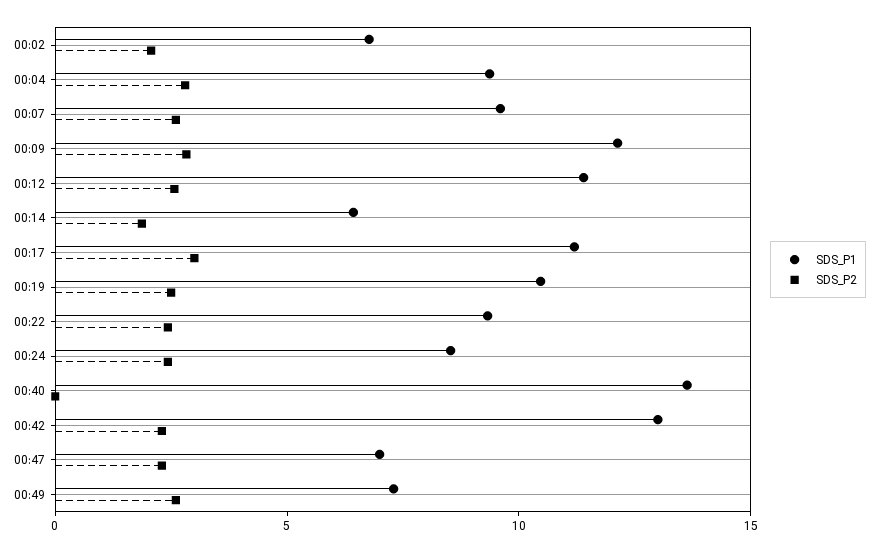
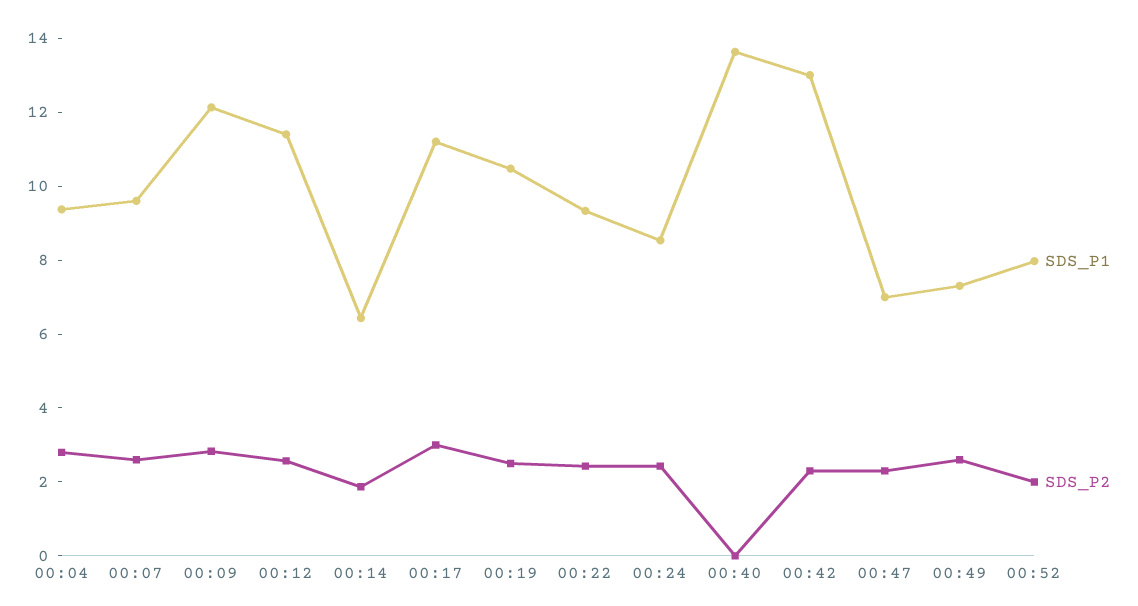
SDS_P1, 00:02: 7 -> none
SDS_P2, 00:02: 2 -> none
SDS_P1, 00:52: none -> 8
SDS_P2, 00:52: none -> 2

